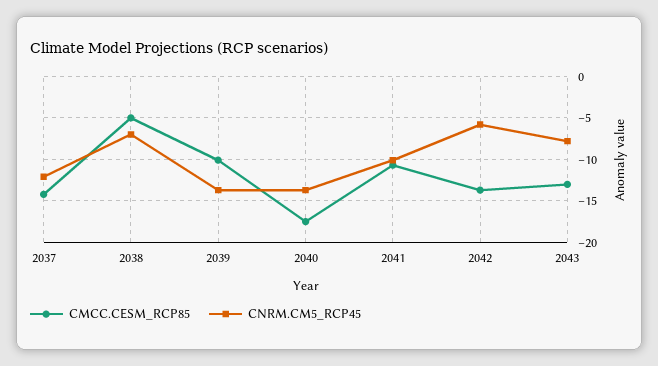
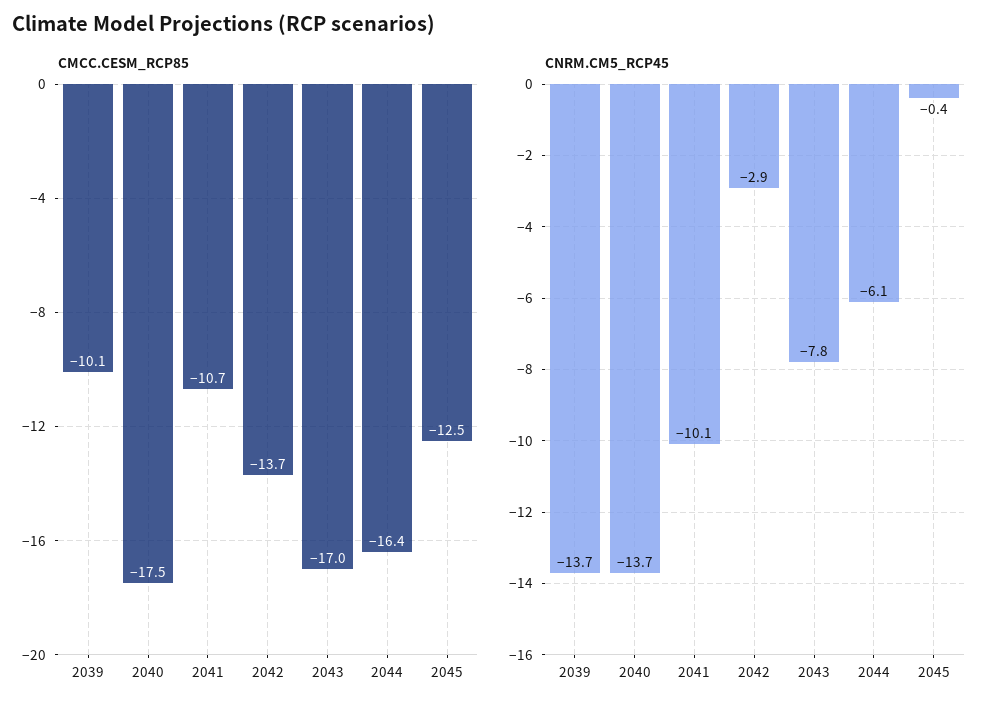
CMCC.CESM_RCP85, 2037: -14 -> none
CNRM.CM5_RCP45, 2037: -12 -> none
CMCC.CESM_RCP85, 2038: -5 -> none
CNRM.CM5_RCP45, 2038: -7 -> none
CNRM.CM5_RCP45, 2042: -6 -> -2.9
CMCC.CESM_RCP85, 2043: -13 -> -17
CMCC.CESM_RCP85, 2044: none -> -16.4
CMCC.CESM_RCP85, 2045: none -> -12.5
CNRM.CM5_RCP45, 2044: none -> -6.1
CNRM.CM5_RCP45, 2045: none -> -0.4

